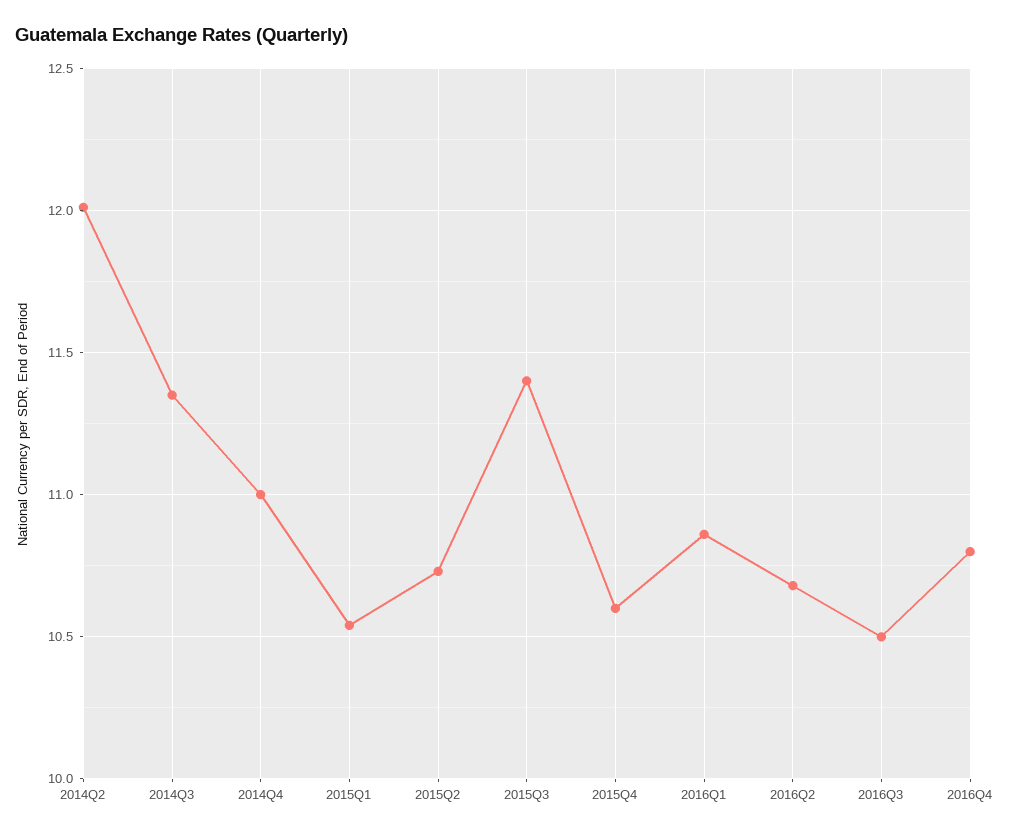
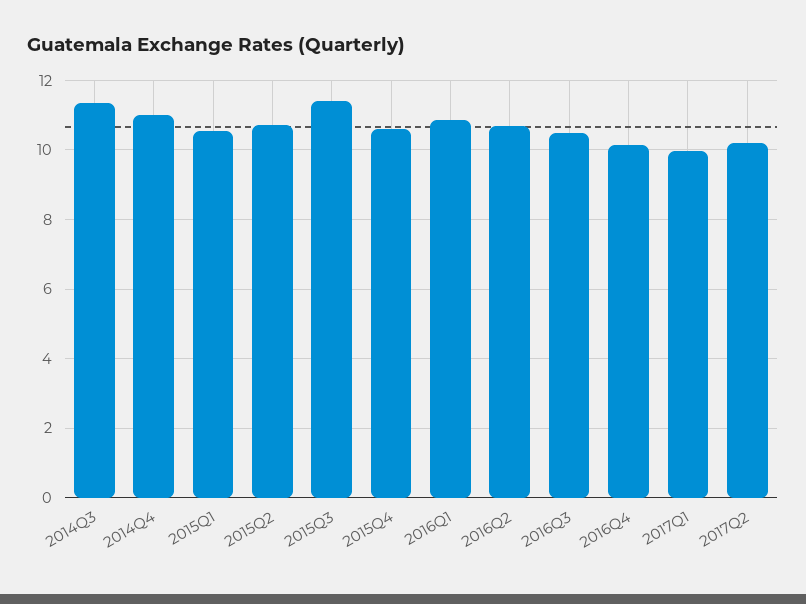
2014Q2: 12 -> none
2016Q4: 10.8 -> 10.2
2017Q1: none -> 10
2017Q2: none -> 10.2

